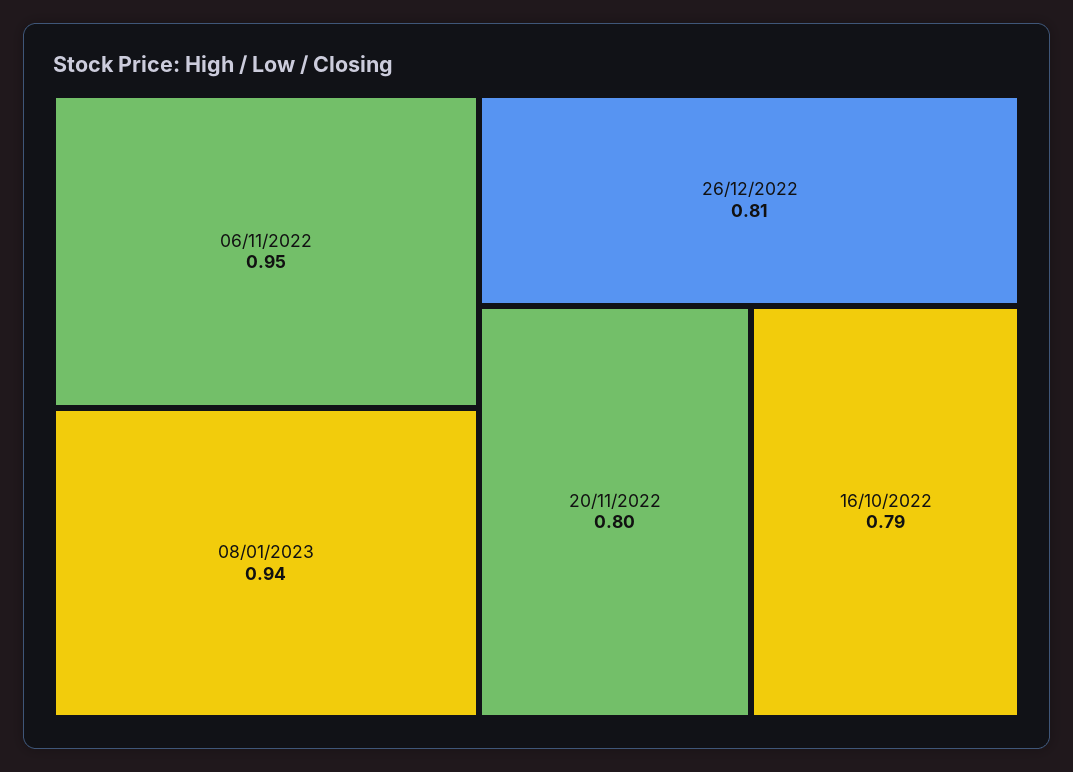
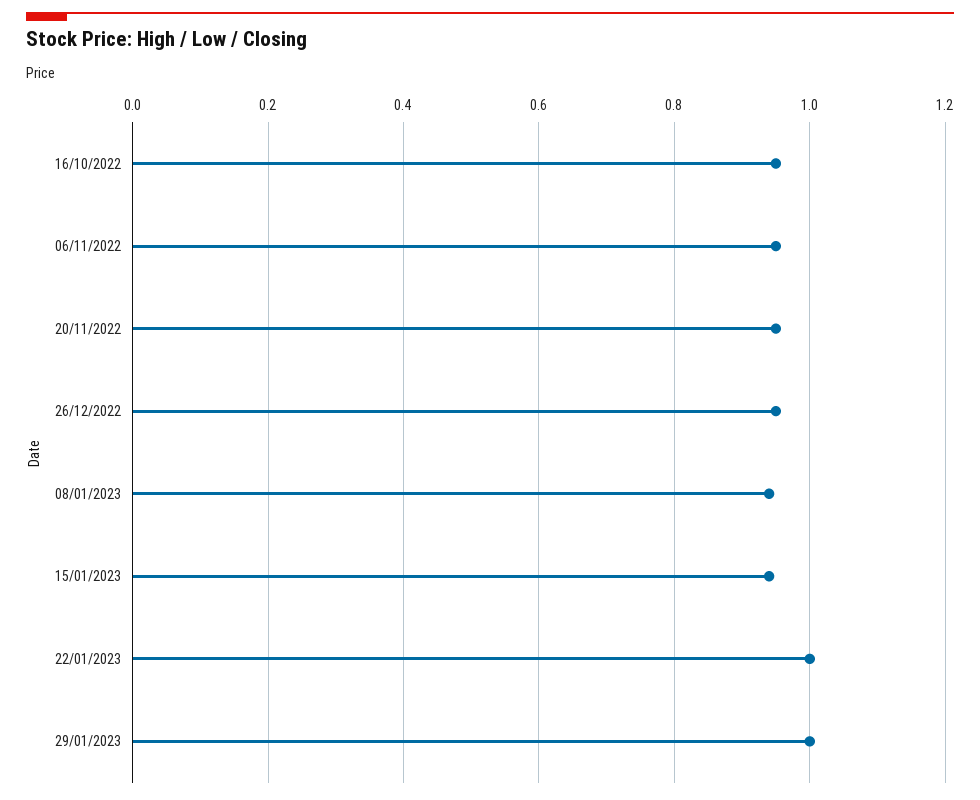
26/12/2022: 0.81 -> 0.95
20/11/2022: 0.8 -> 0.95
16/10/2022: 0.79 -> 0.95
15/01/2023: none -> 0.95
22/01/2023: none -> 1
29/01/2023: none -> 1

